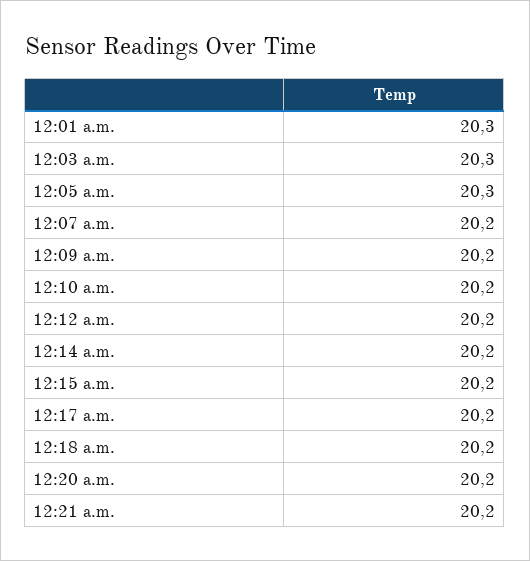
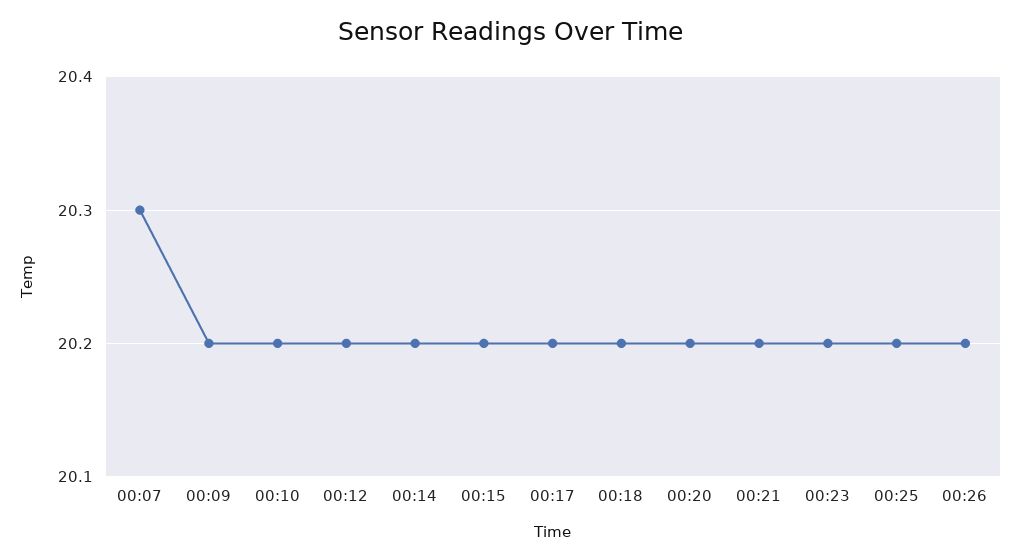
12:01 a.m.: 20.3 -> none
12:03 a.m.: 20.3 -> none
12:05 a.m.: 20.3 -> none
12:07 a.m.: 20.2 -> 20.3
00:23: none -> 20.2
00:25: none -> 20.2
00:26: none -> 20.2

